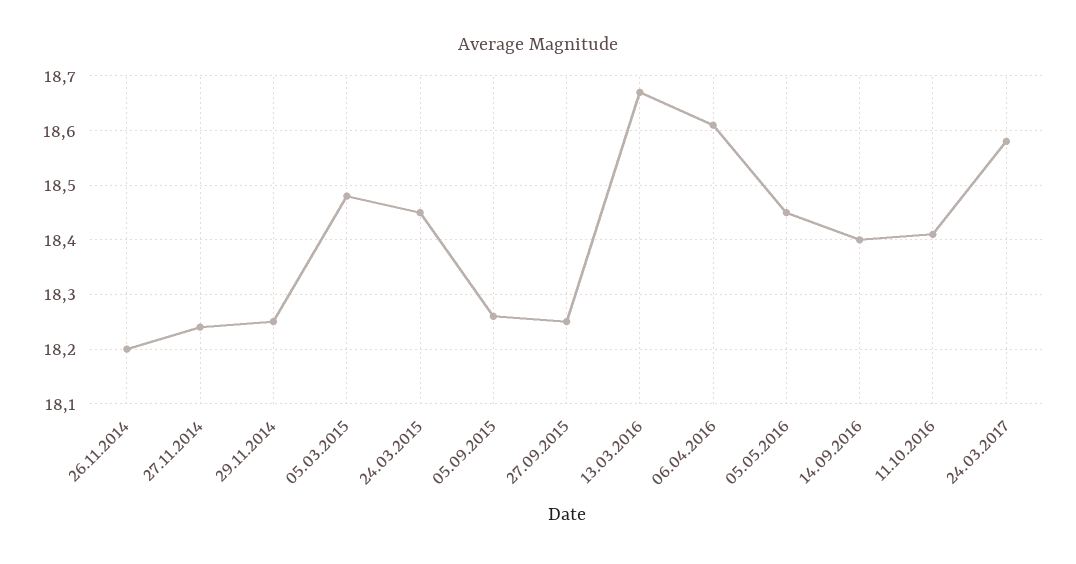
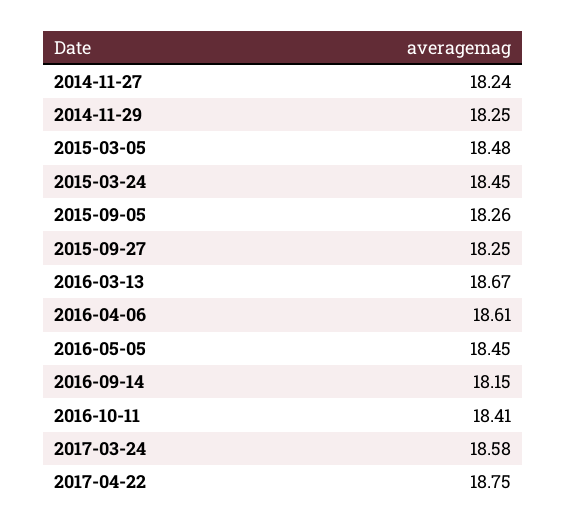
26.11.2014: 18.2 -> none
14.09.2016: 18.4 -> 18.15
2017-04-22: none -> 18.75

